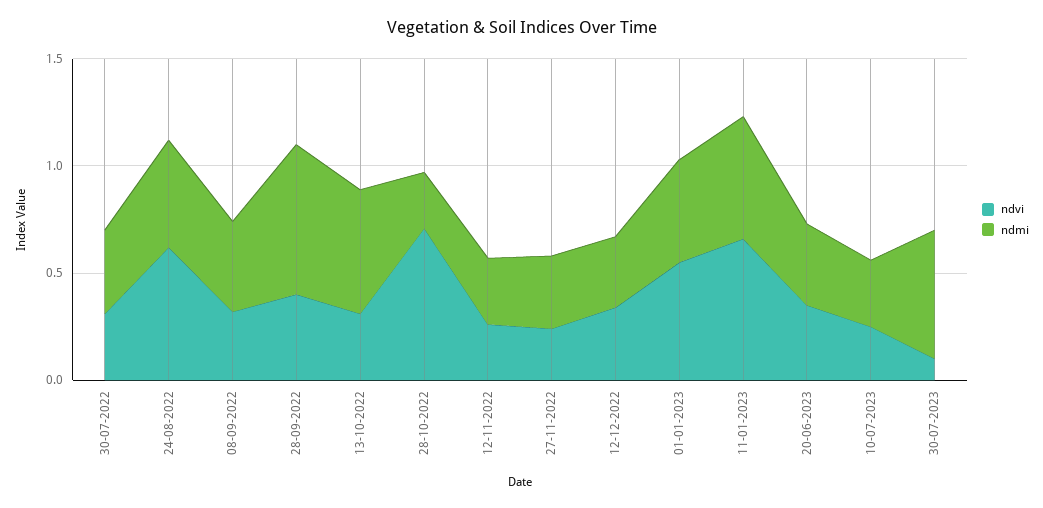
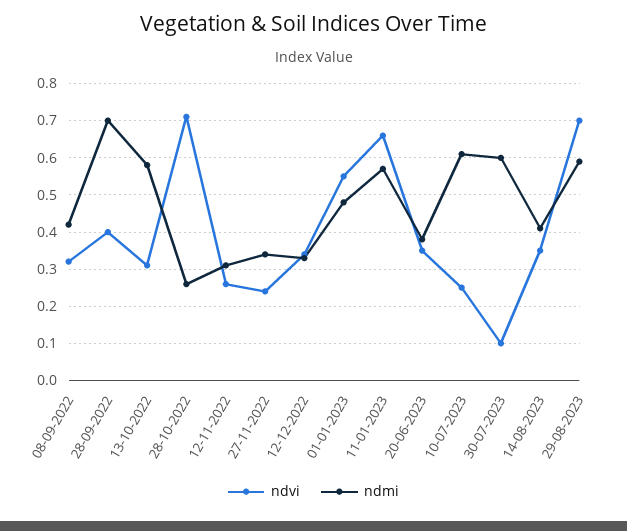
ndvi, 30-07-2022: 0.3 -> none
ndmi, 30-07-2022: 0.4 -> none
ndvi, 24-08-2022: 0.6 -> none
ndmi, 24-08-2022: 0.5 -> none
ndmi, 10-07-2023: 0.3 -> 0.6
ndvi, 14-08-2023: none -> 0.35
ndmi, 14-08-2023: none -> 0.4
ndvi, 29-08-2023: none -> 0.7
ndmi, 29-08-2023: none -> 0.6

